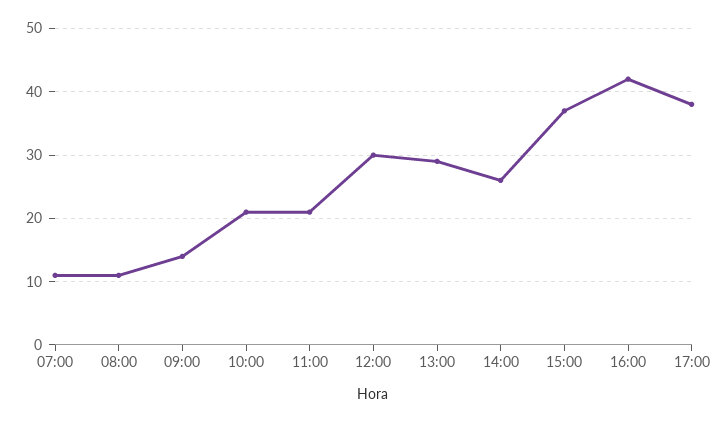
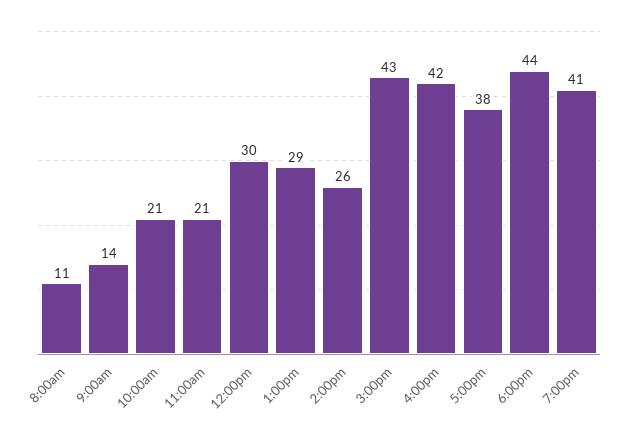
07:00: 11 -> none
15:00: 37 -> 43
6:00pm: none -> 44
7:00pm: none -> 41

